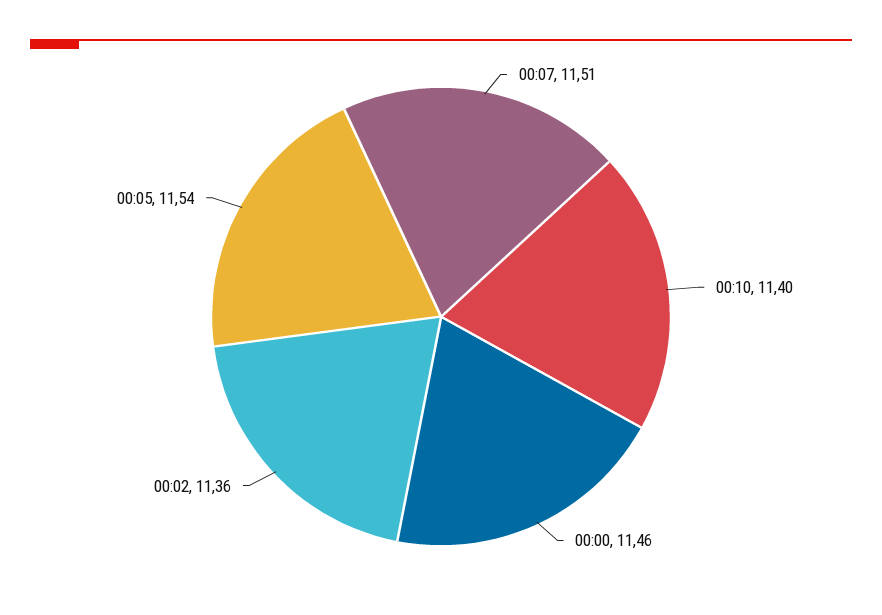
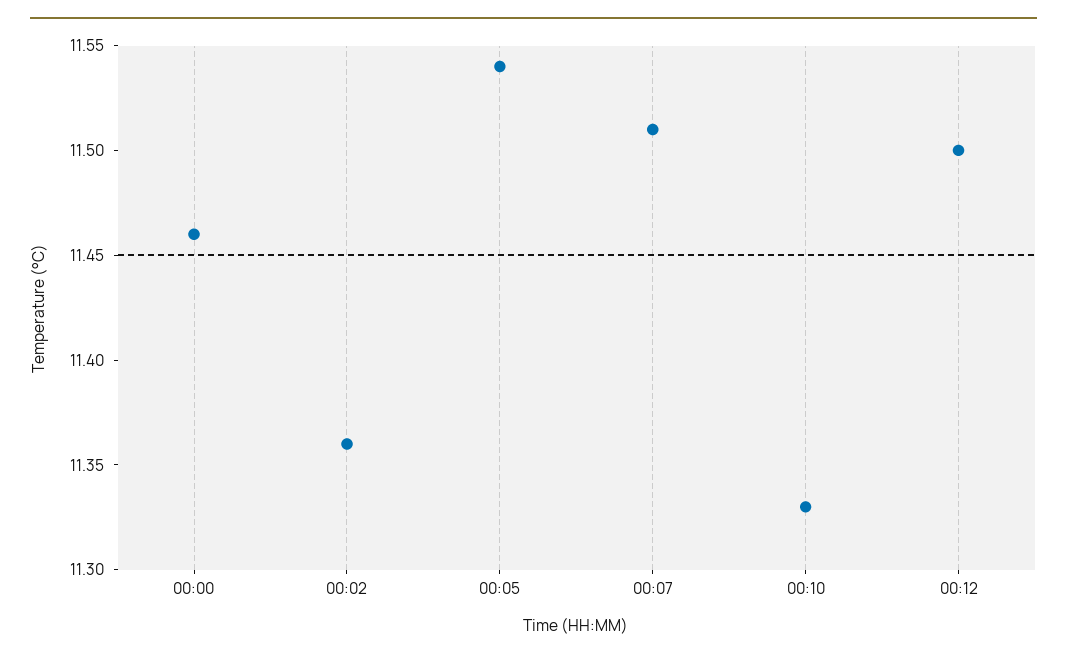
00:10: 11.4 -> 11.33
00:12: none -> 11.5

